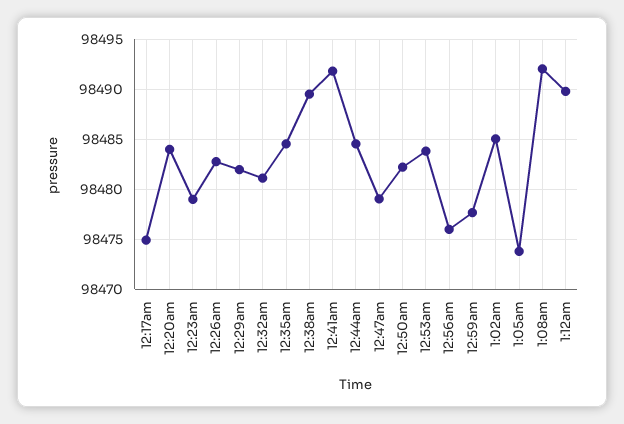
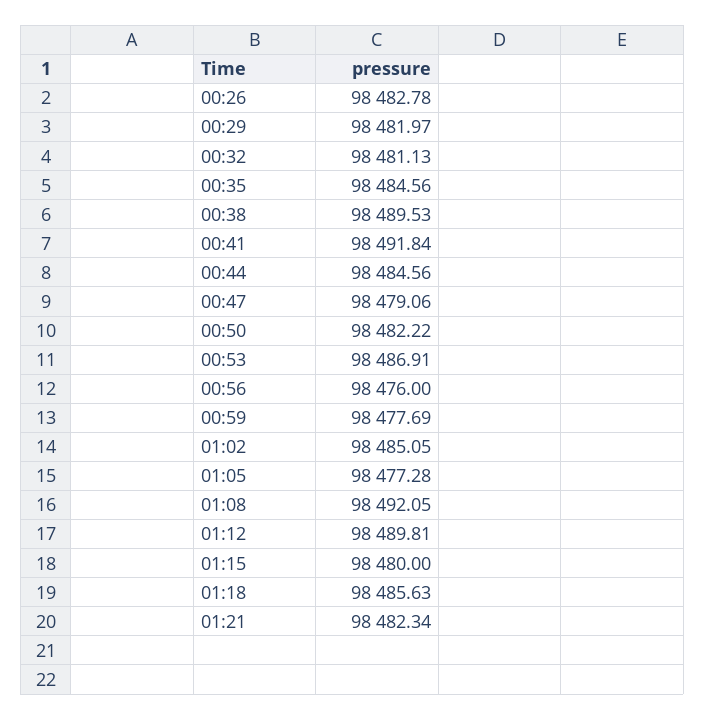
12:17am: 98475 -> none
12:20am: 98484 -> none
12:23am: 98479 -> none
12:53am: 98484 -> 98486.91
1:05am: 98474 -> 98477.28
01:15: none -> 98480
01:18: none -> 98485.63
01:21: none -> 98482.34

